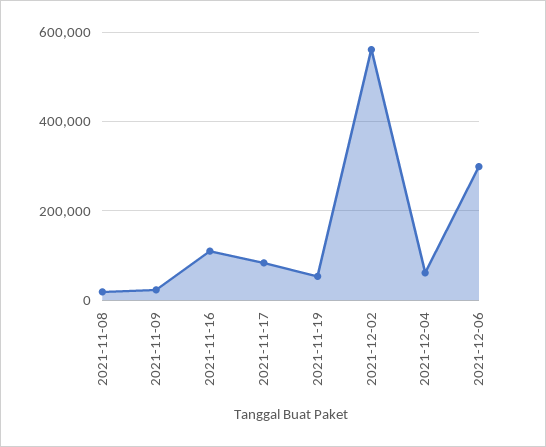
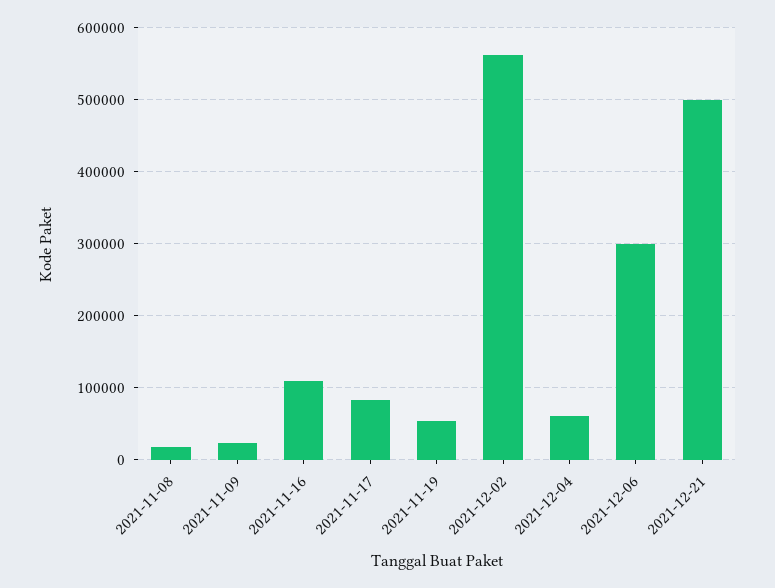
2021-12-21: none -> 500000

